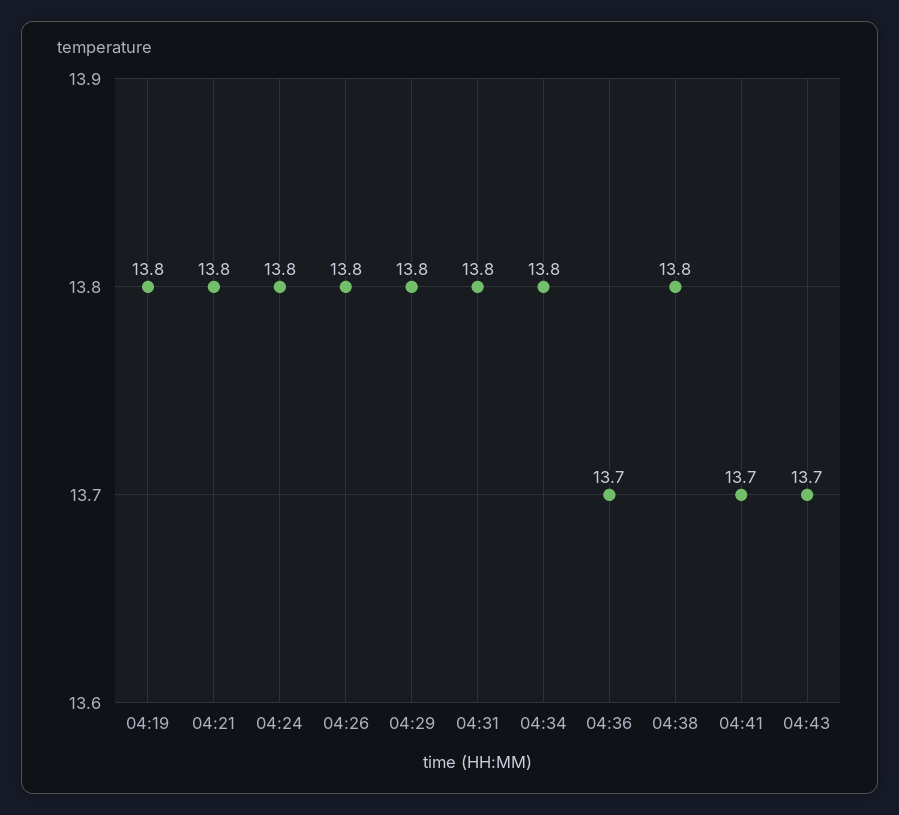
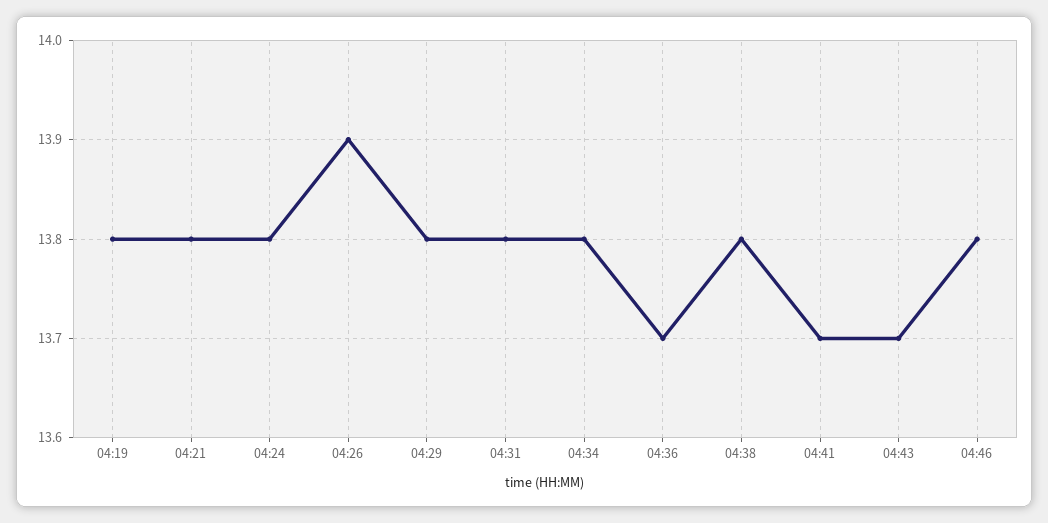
04:26: 13.8 -> 13.9
04:46: none -> 13.8

